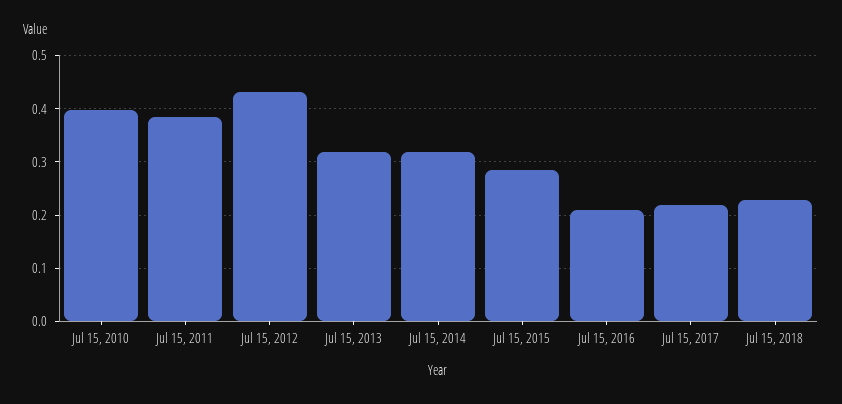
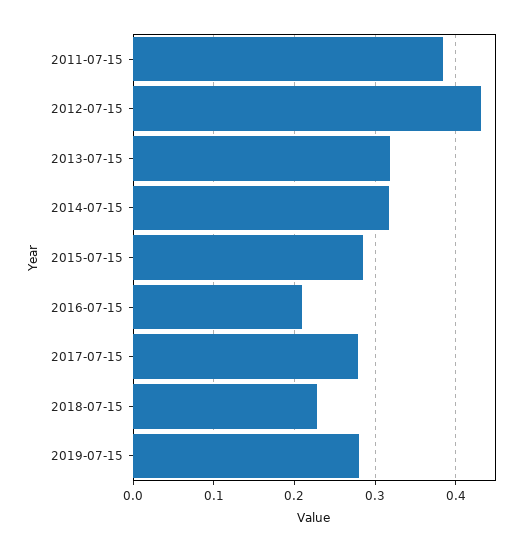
Jul 15, 2010: 0.4 -> none
Jul 15, 2017: 0.22 -> 0.28
2019-07-15: none -> 0.28

